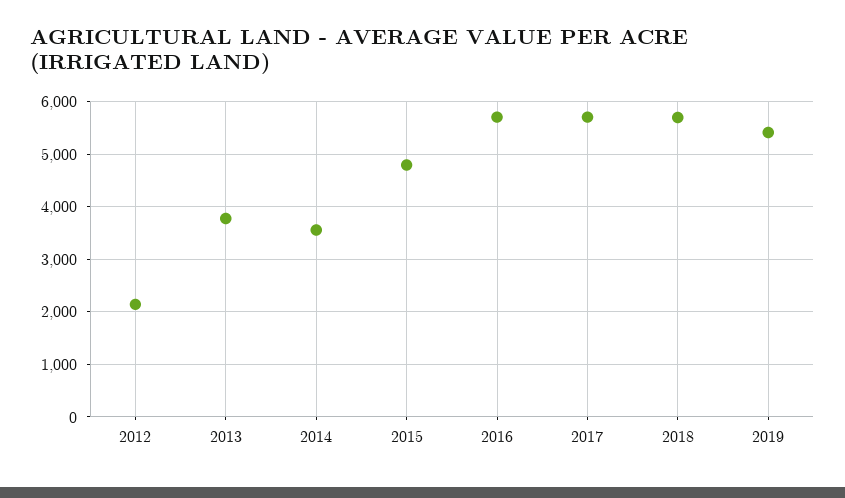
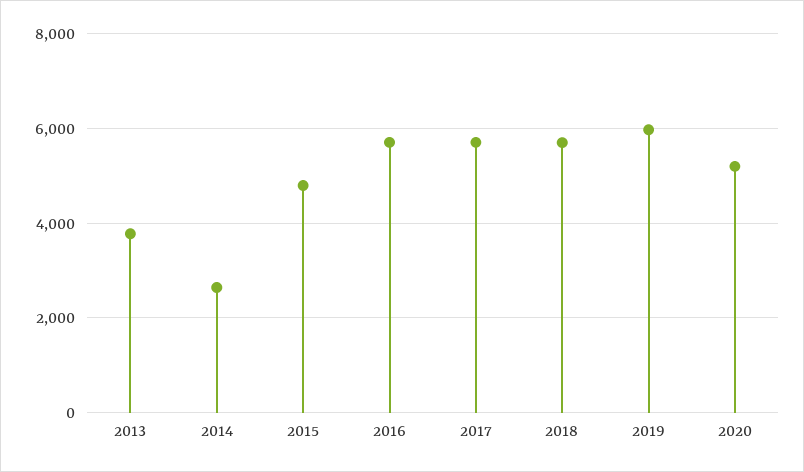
2012: 2200 -> none
2014: 3600 -> 2600
2019: 5400 -> 6000
2020: none -> 5200

